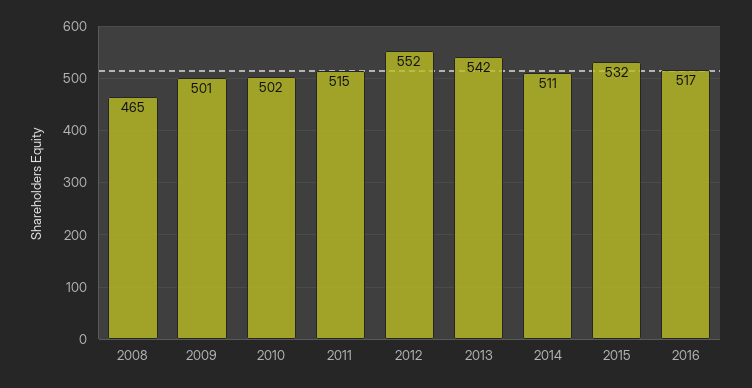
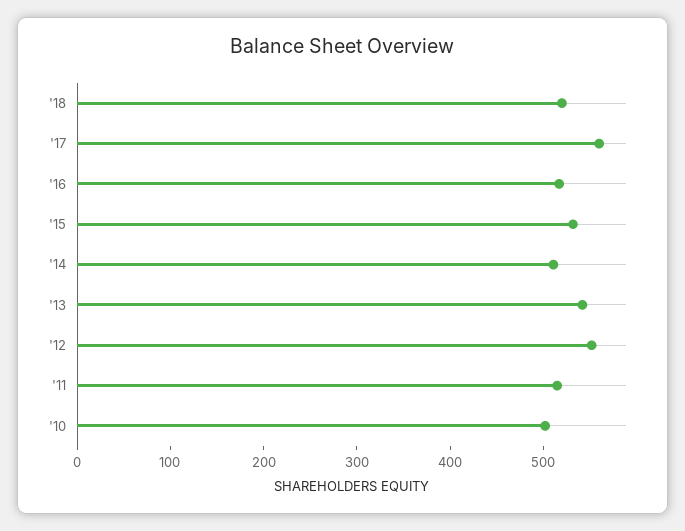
2008: 465 -> none
2009: 501 -> none
'18: none -> 520
'17: none -> 560

